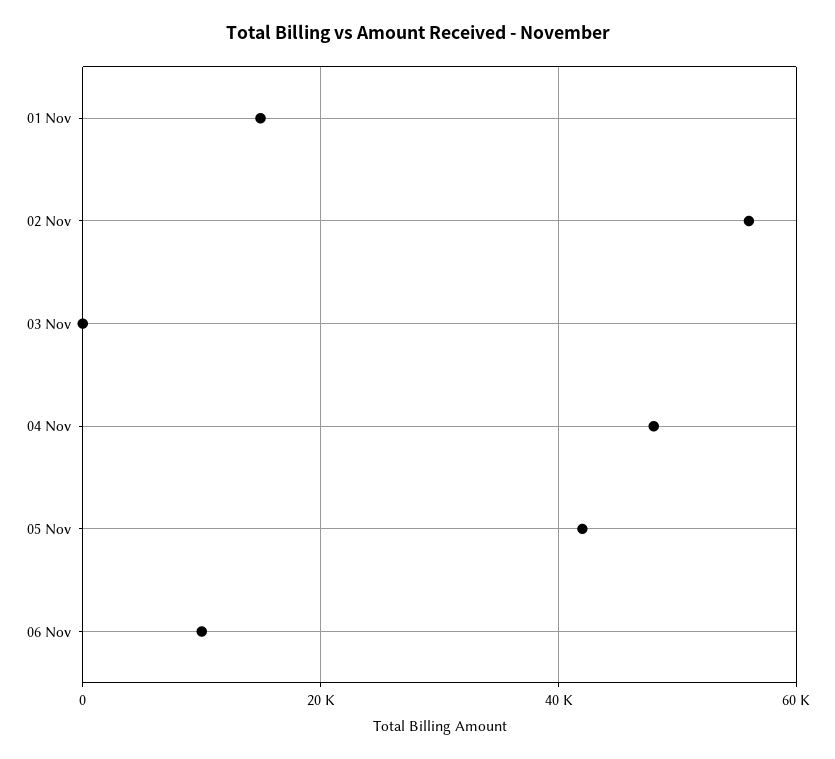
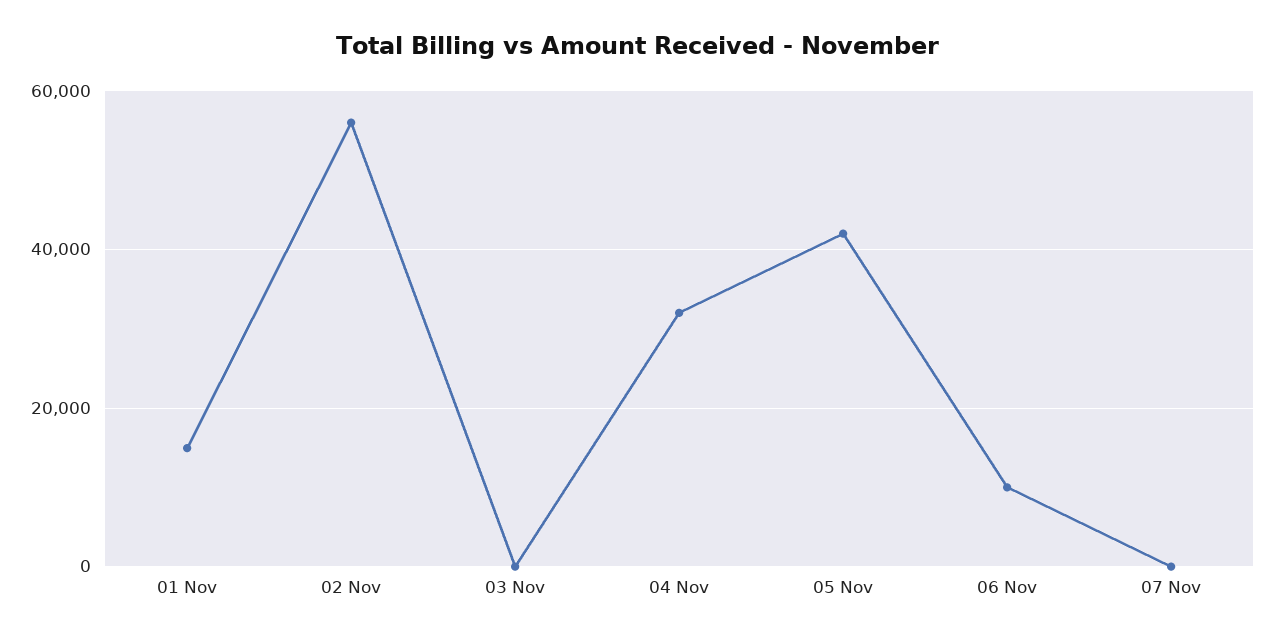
04 Nov: 48000 -> 32000
07 Nov: none -> 0

